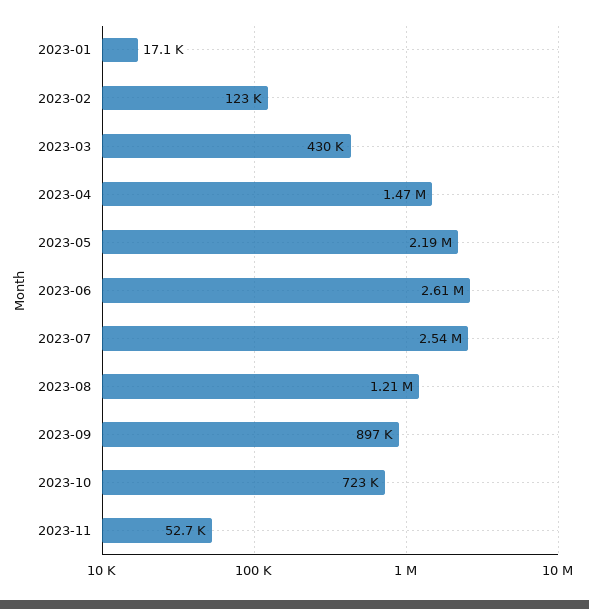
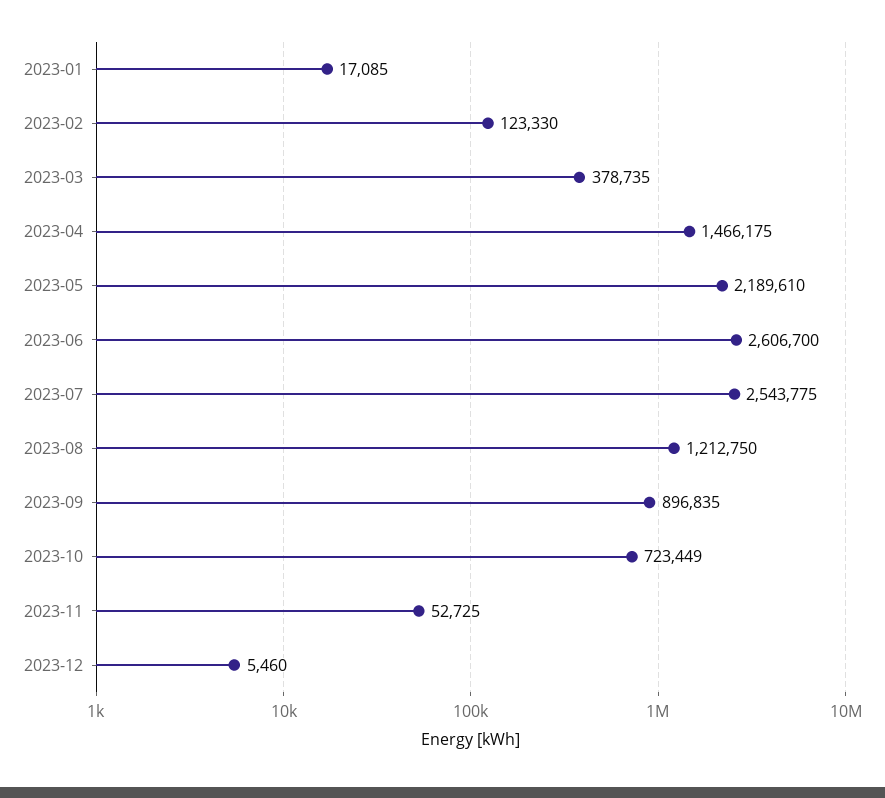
2023-03: 430000 -> 378735
2023-12: none -> 5460

